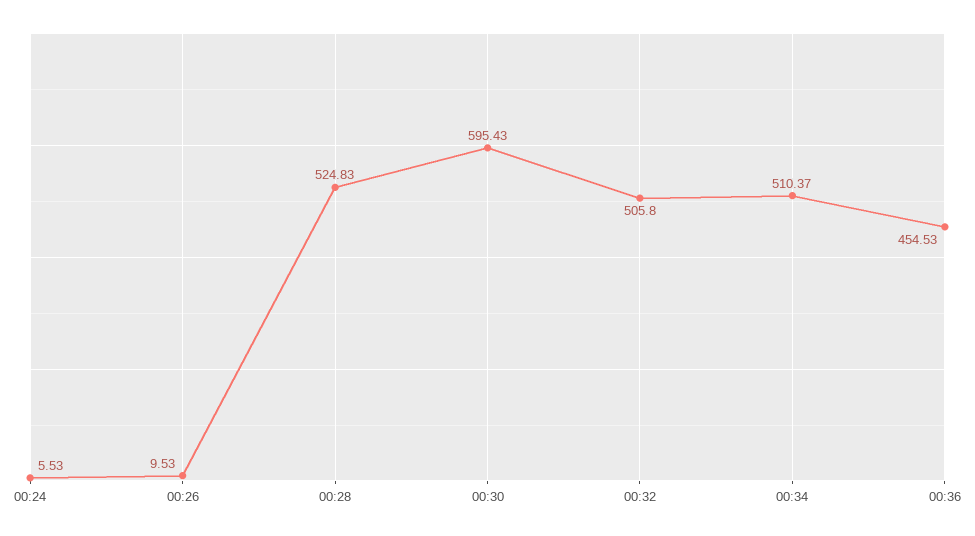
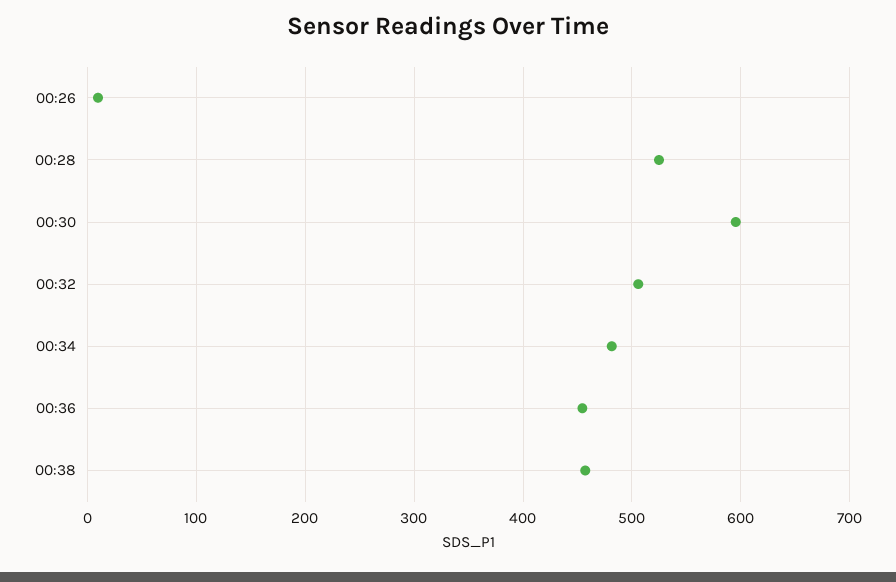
00:24: 5.53 -> none
00:34: 510.37 -> 480
00:38: none -> 460

